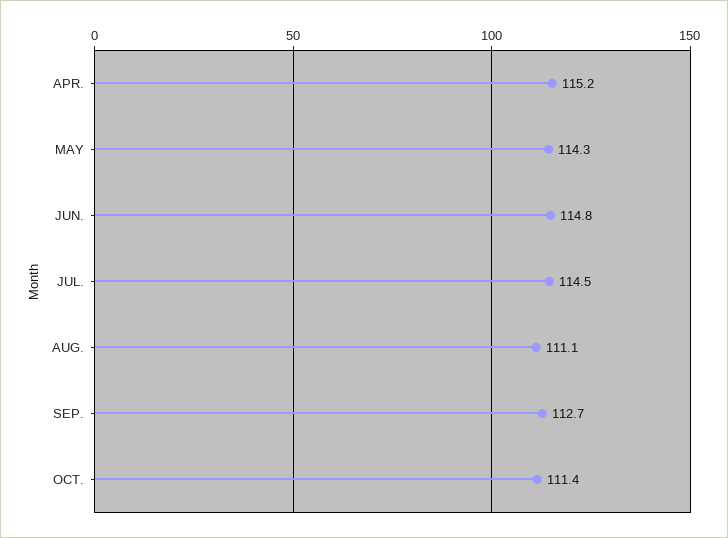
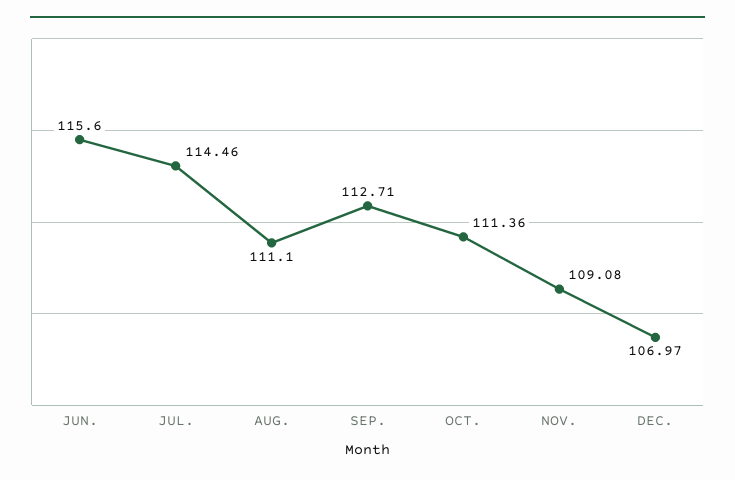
APR.: 115.2 -> none
MAY: 114.3 -> none
JUN.: 114.8 -> 115.6
NOV.: none -> 109.08
DEC.: none -> 106.97

